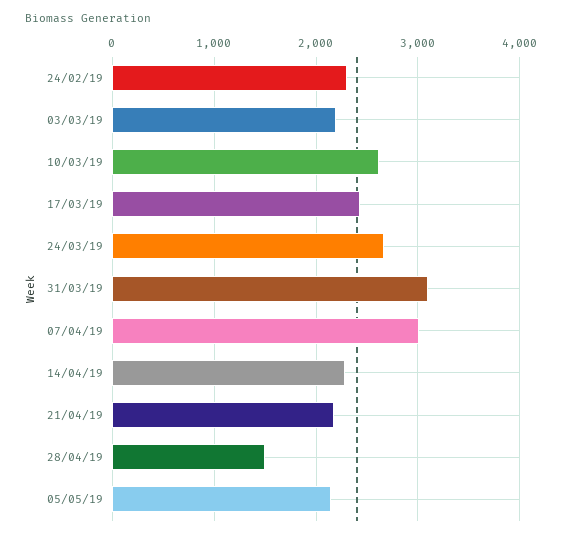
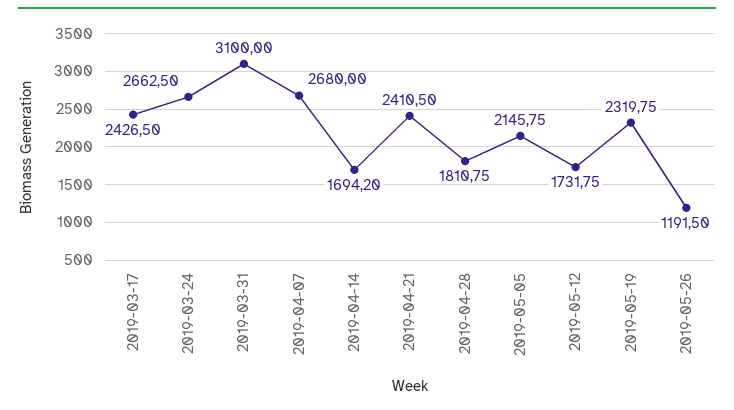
24/02/19: 2300 -> none
03/03/19: 2200 -> none
10/03/19: 2600 -> none
07/04/19: 3000 -> 2680
14/04/19: 2300 -> 1694.2
21/04/19: 2200 -> 2410.5
28/04/19: 1500 -> 1810.75
2019-05-12: none -> 1731.75
2019-05-19: none -> 2319.75
2019-05-26: none -> 1191.5

